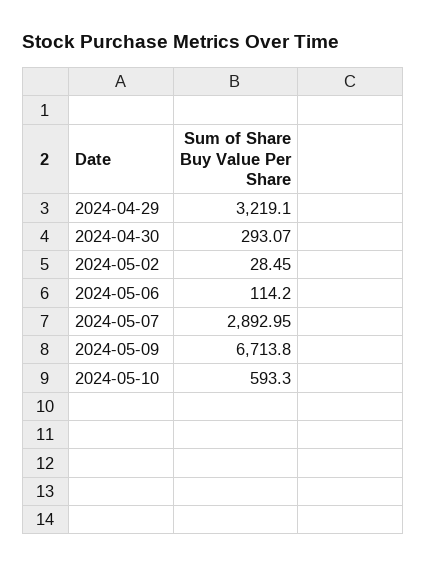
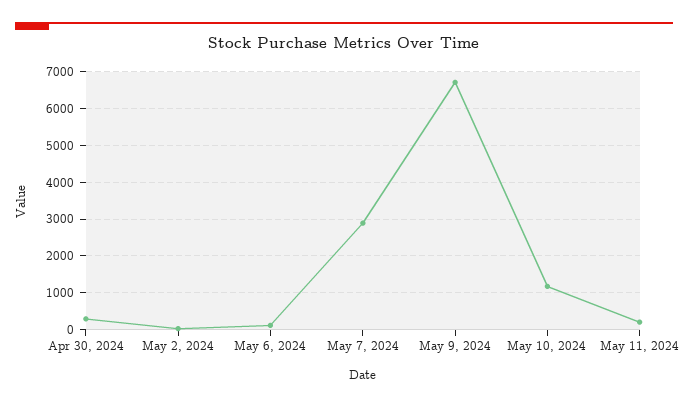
2024-04-29: 3219.1 -> none
2024-05-10: 593.3 -> 1200
May 11, 2024: none -> 200

